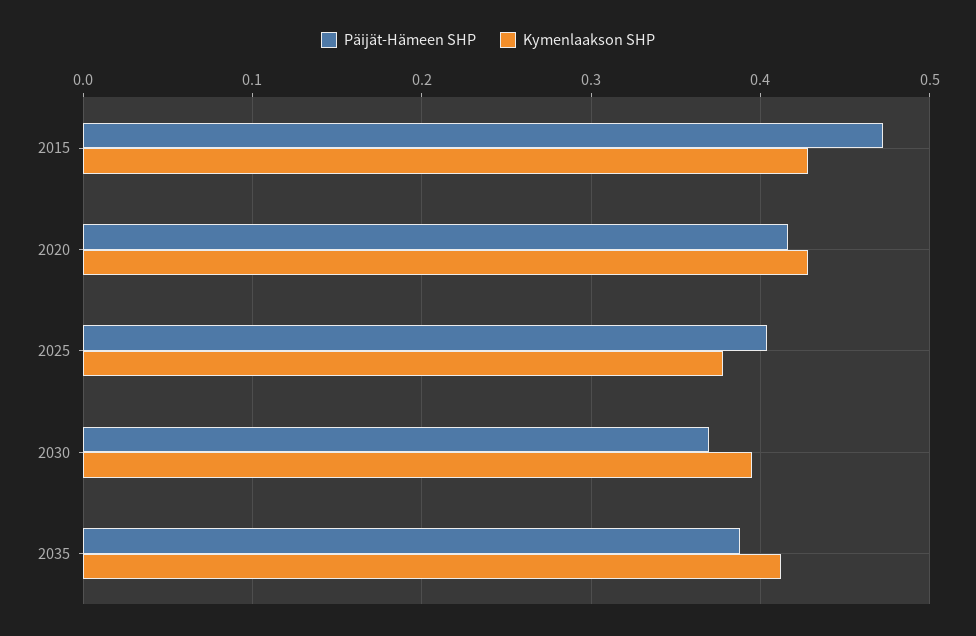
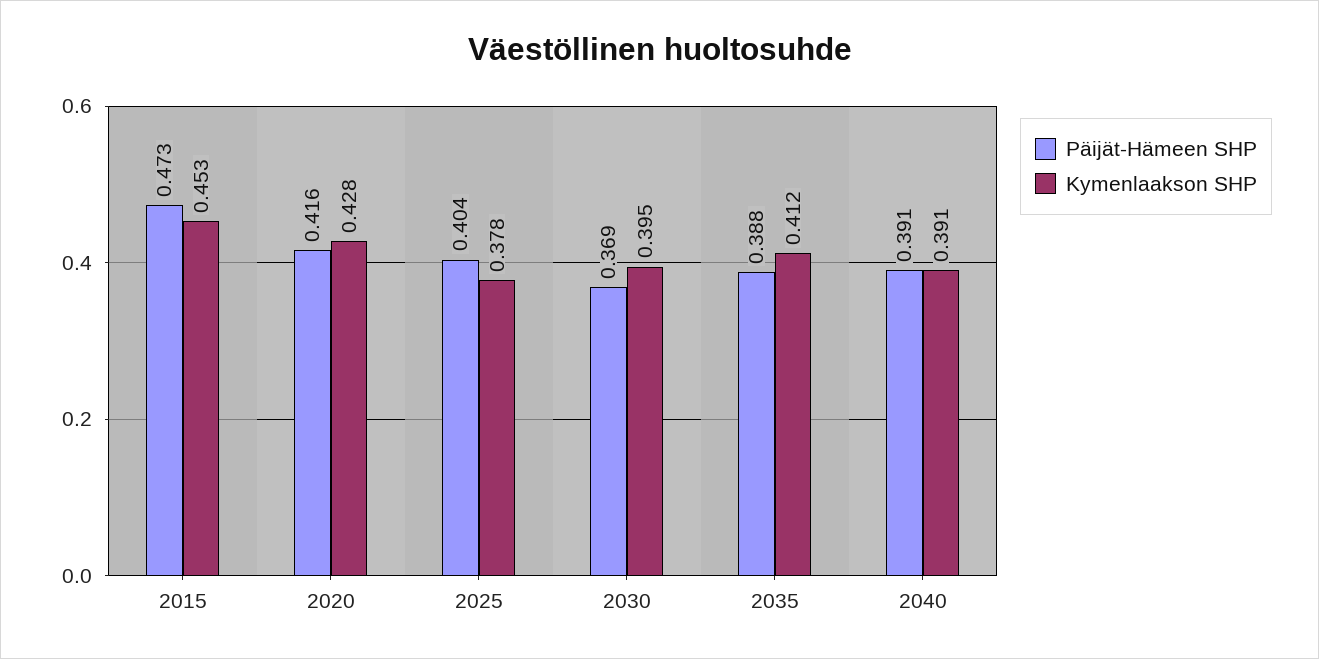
Kymenlaakson SHP, 2015: 0.43 -> 0.453
Päijät-Hämeen SHP, 2040: none -> 0.391
Kymenlaakson SHP, 2040: none -> 0.391

